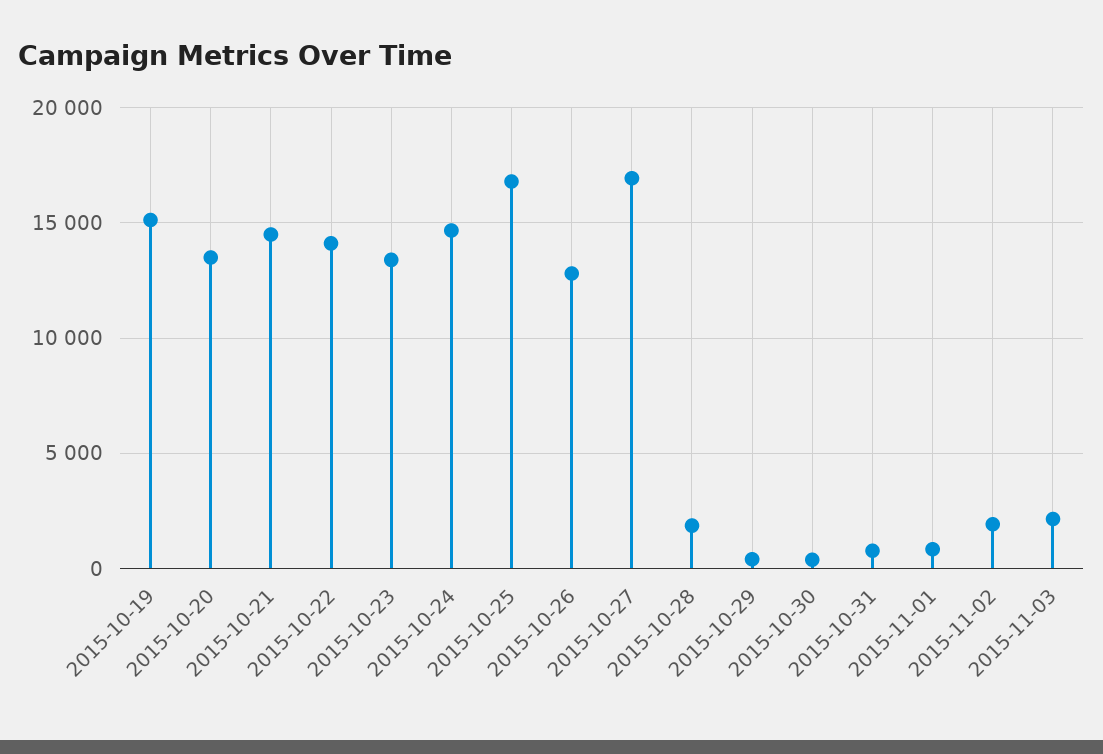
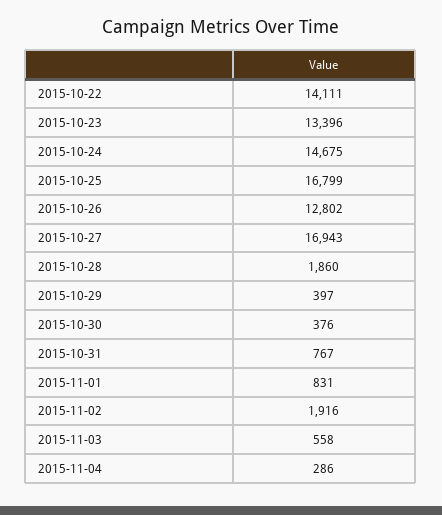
2015-10-19: 15000 -> none
2015-10-20: 13500 -> none
2015-10-21: 14500 -> none
2015-11-03: 2000 -> 558
2015-11-04: none -> 286

